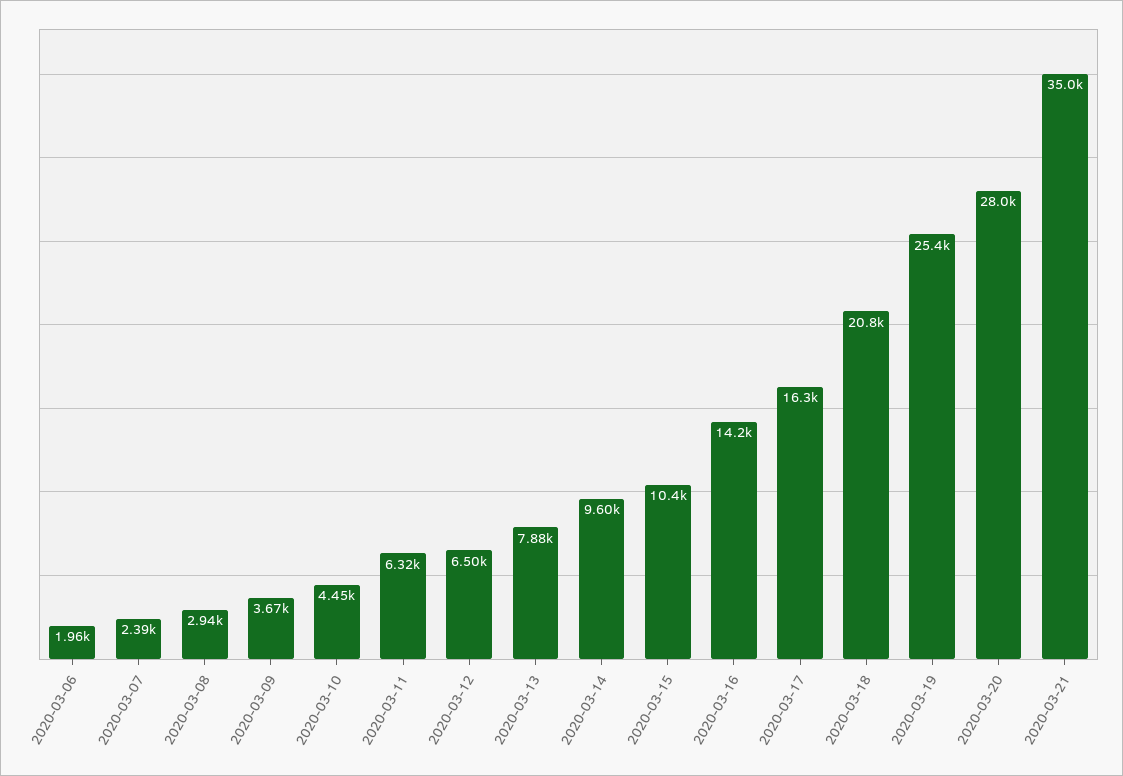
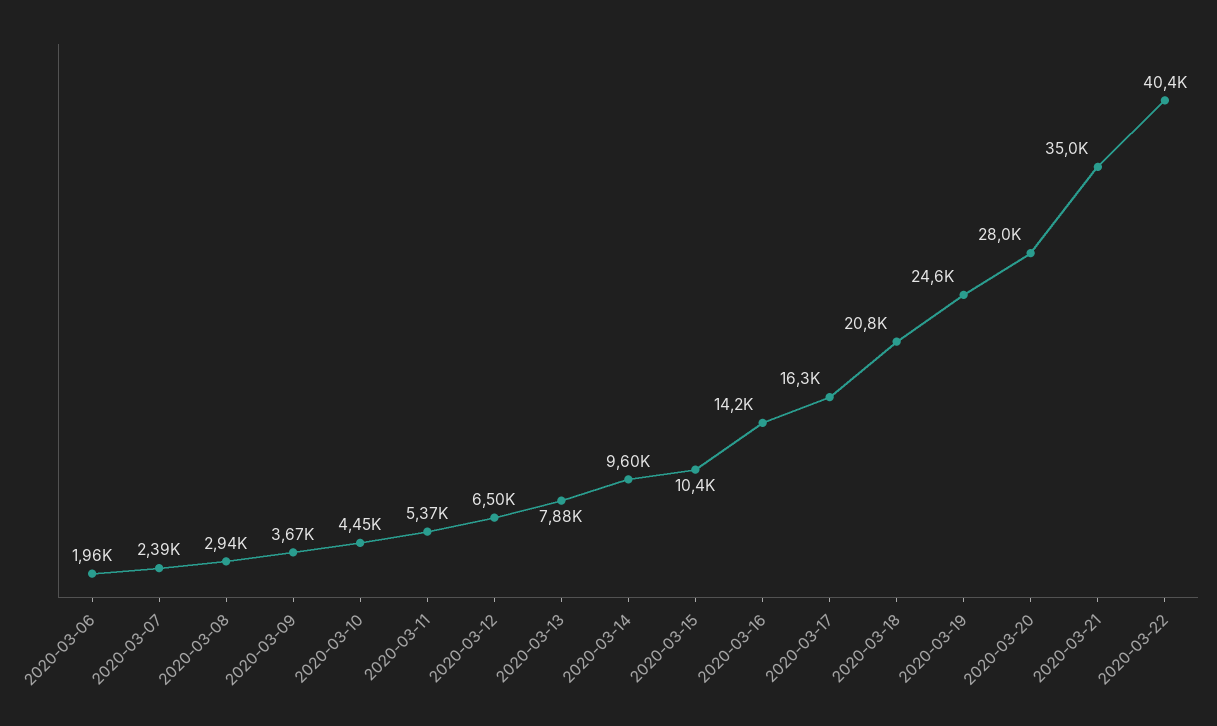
2020-03-11: 6320 -> 5370
2020-03-19: 25400 -> 24600
2020-03-22: none -> 40400

